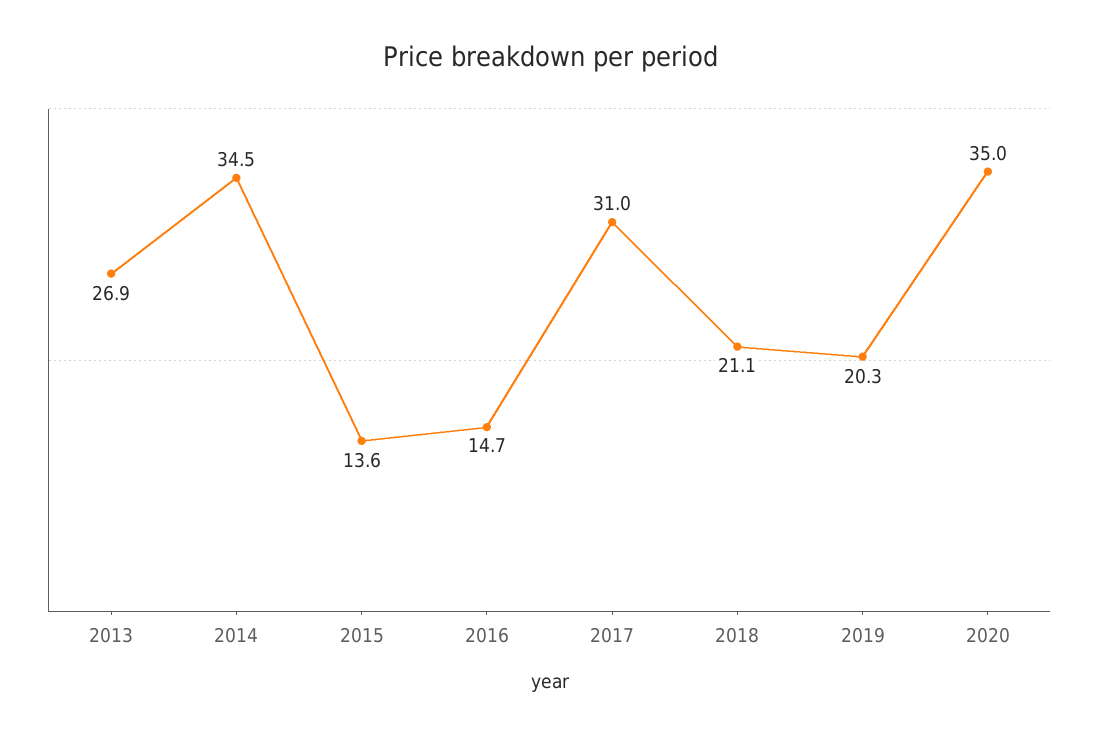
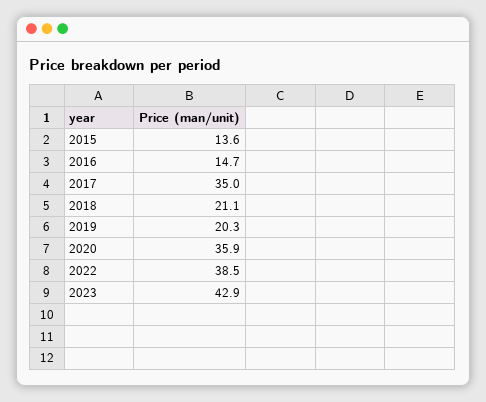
2013: 26.9 -> none
2014: 34.5 -> none
2017: 31 -> 35
2020: 35 -> 35.9
2022: none -> 38.5
2023: none -> 42.9

